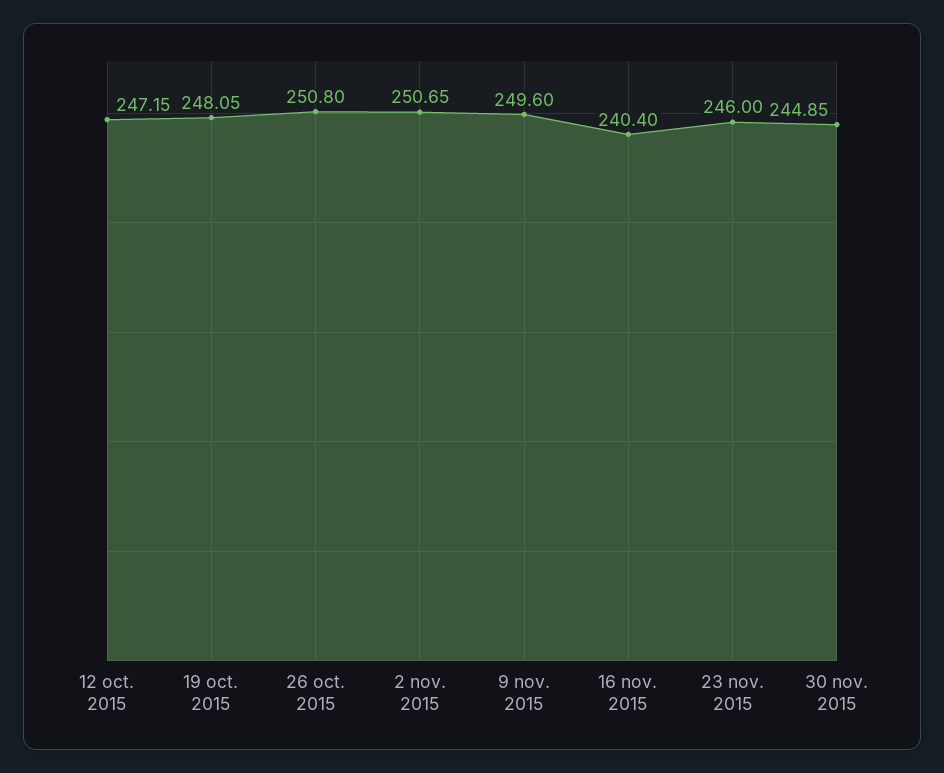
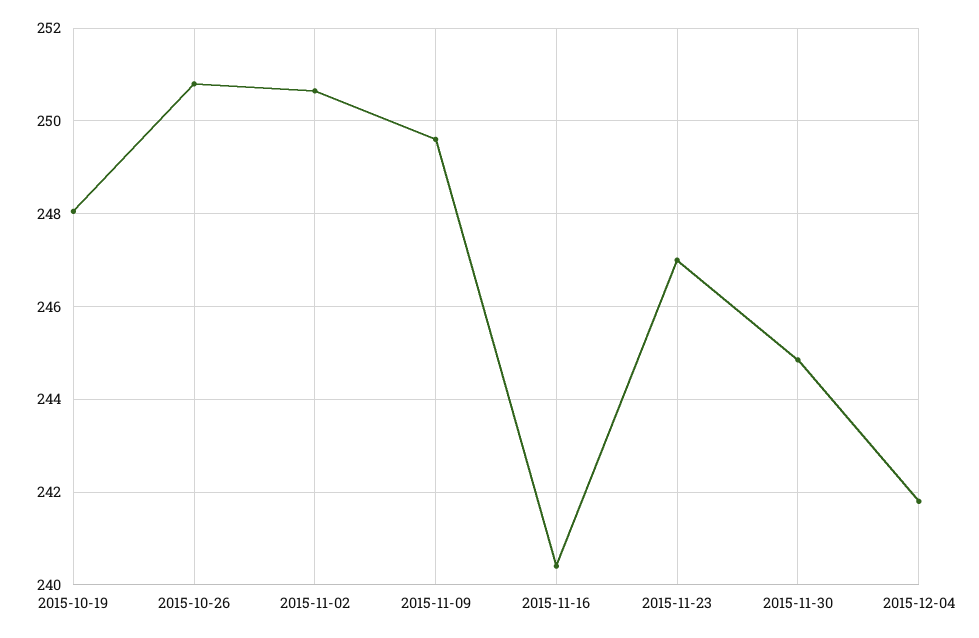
12 oct. 2015: 247.15 -> none
23 nov. 2015: 246 -> 247
2015-12-04: none -> 241.8

